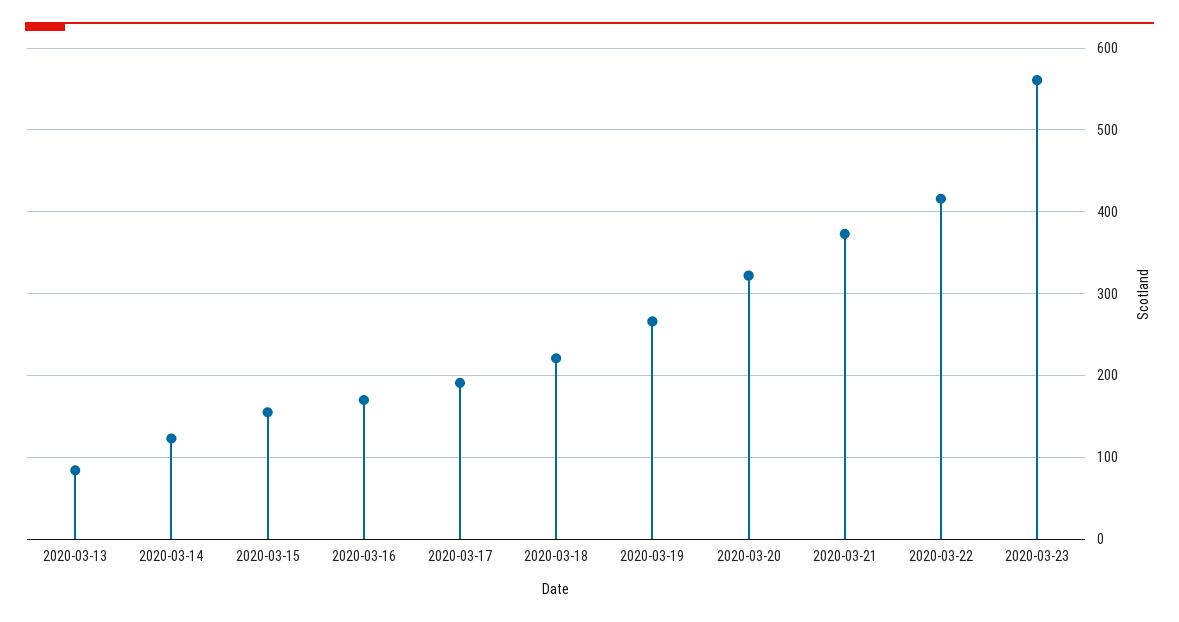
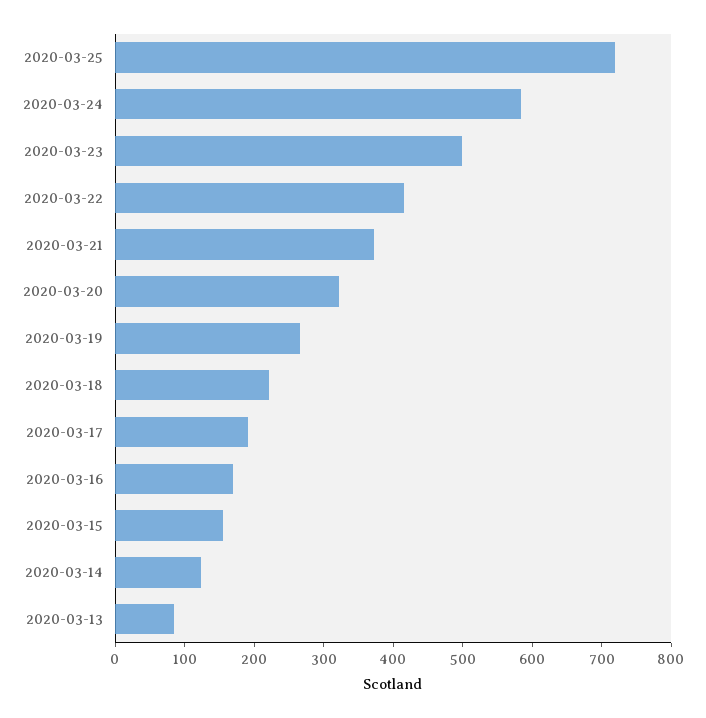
2020-03-23: 560 -> 500
2020-03-25: none -> 720
2020-03-24: none -> 580

